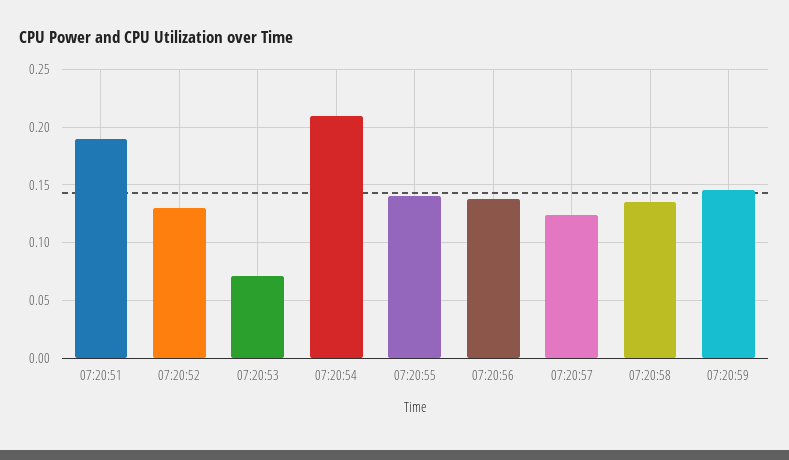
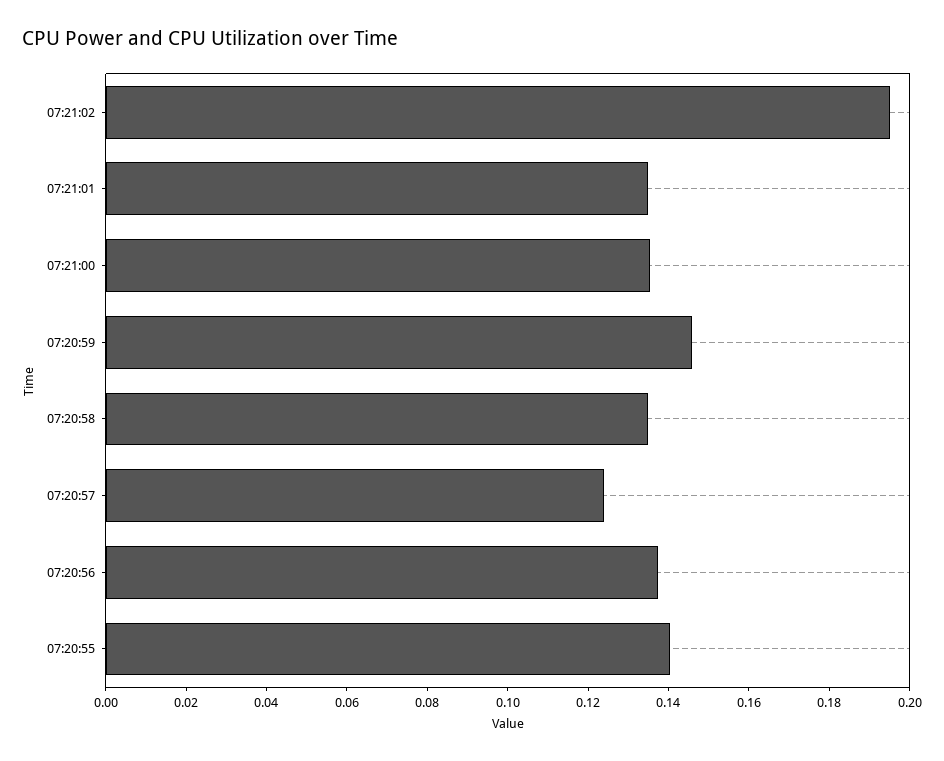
07:20:51: 0.19 -> none
07:20:52: 0.13 -> none
07:20:53: 0.07 -> none
07:20:54: 0.21 -> none
07:21:02: none -> 0.195
07:21:01: none -> 0.135
07:21:00: none -> 0.135

